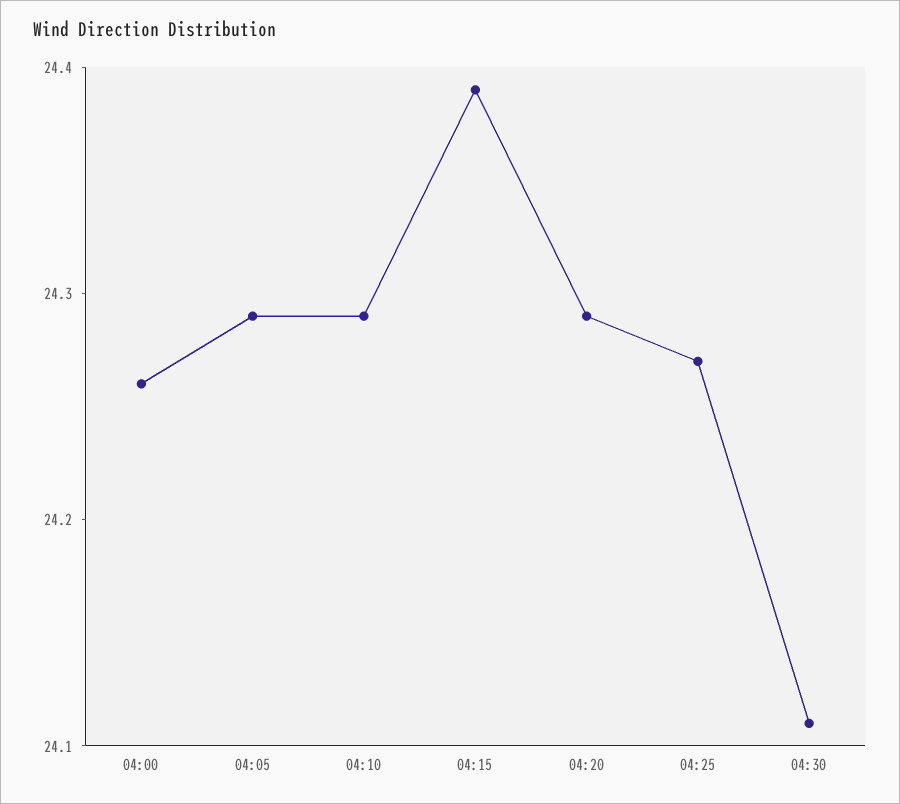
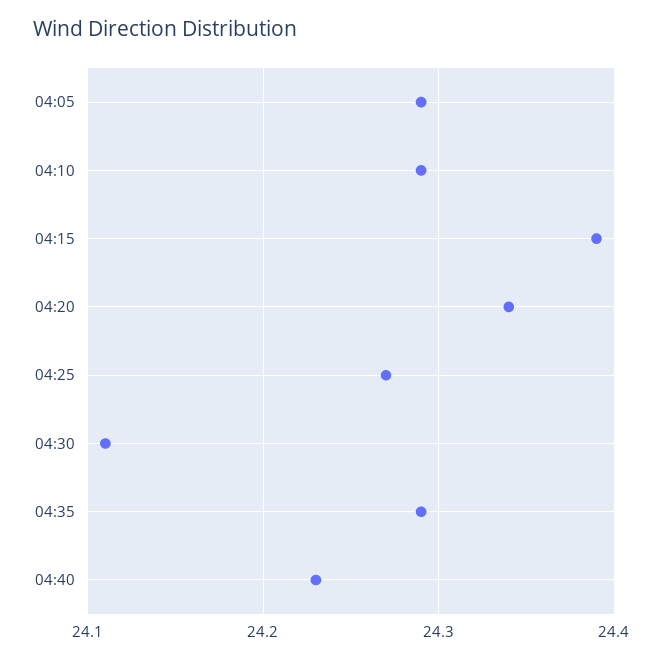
04:00: 24.26 -> none
04:20: 24.29 -> 24.34
04:35: none -> 24.29
04:40: none -> 24.23

